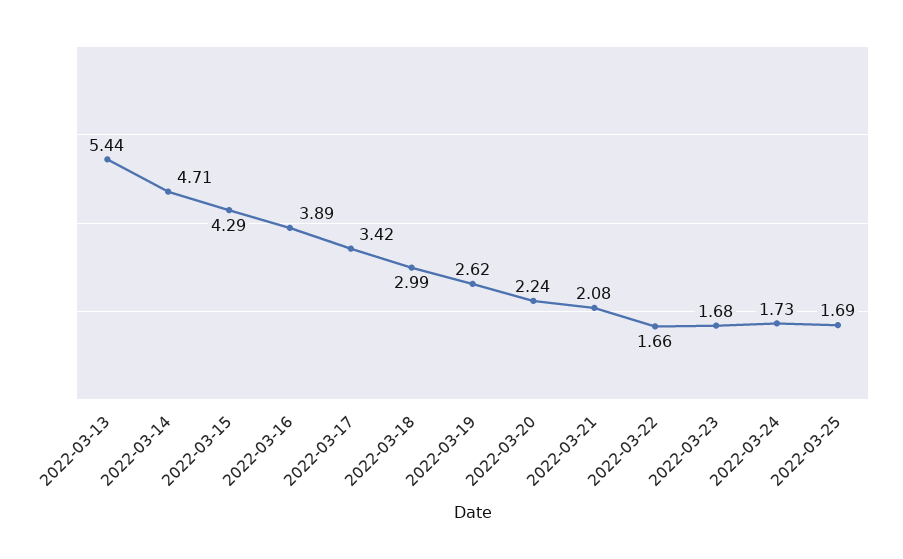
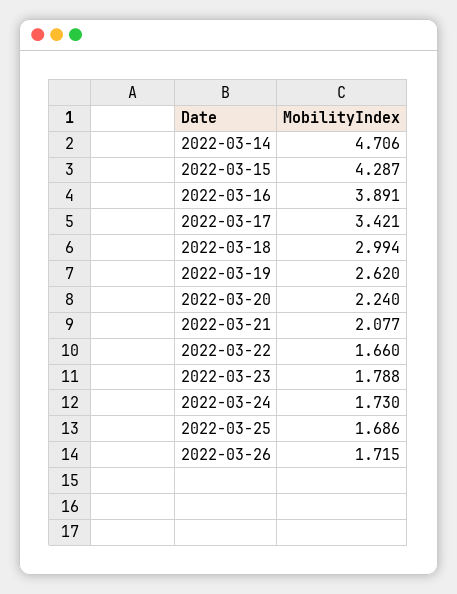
2022-03-13: 5.44 -> none
2022-03-23: 1.68 -> 1.788
2022-03-26: none -> 1.715

